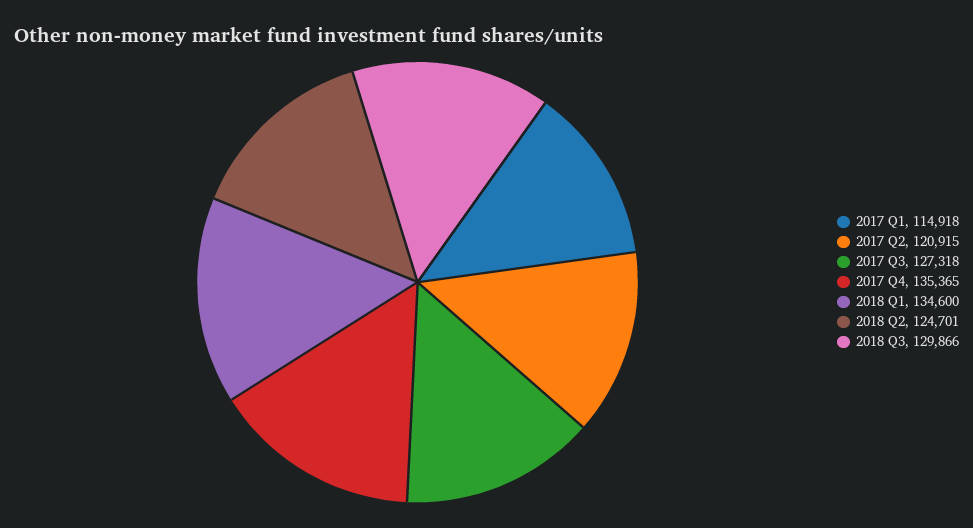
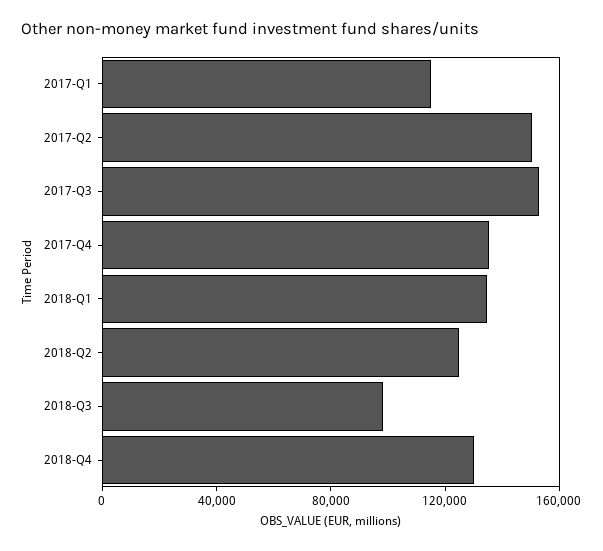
2017 Q2: 120915 -> 150000
2017 Q3: 127318 -> 150000
2018 Q3: 129866 -> 100000
2018-Q4: none -> 130000

